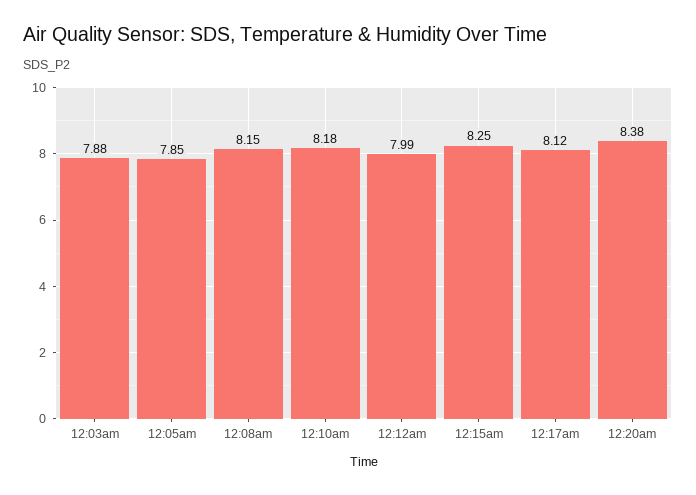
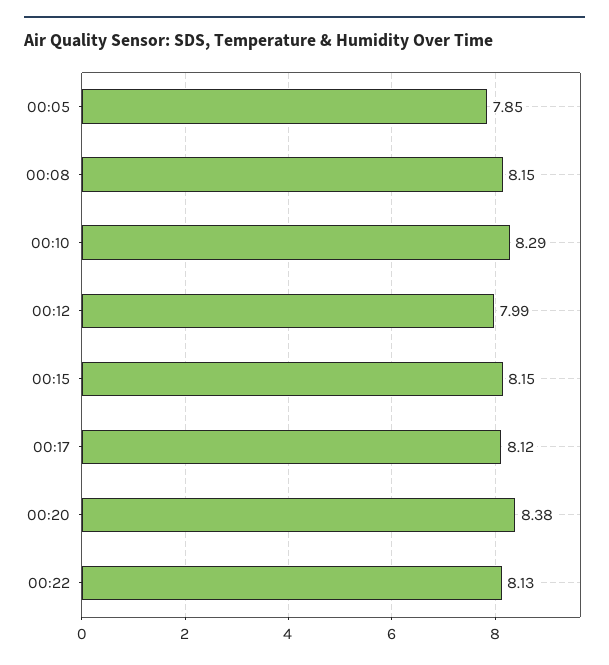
12:03am: 7.88 -> none
12:10am: 8.18 -> 8.29
12:15am: 8.25 -> 8.15
00:22: none -> 8.13

